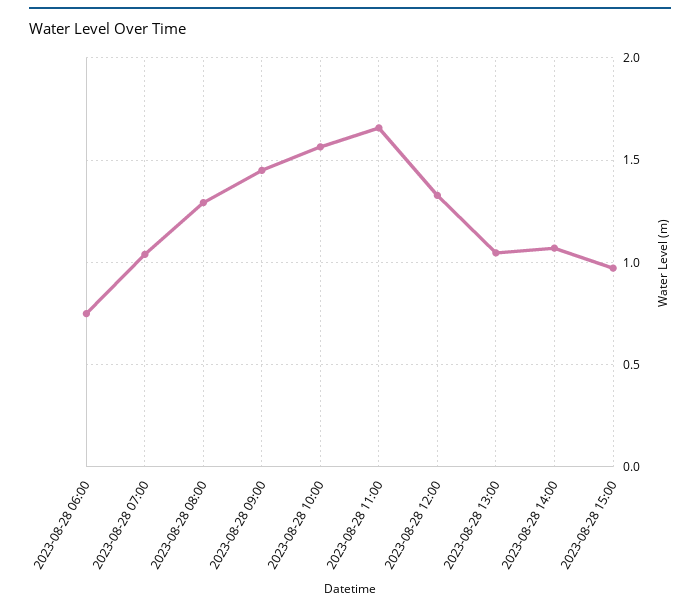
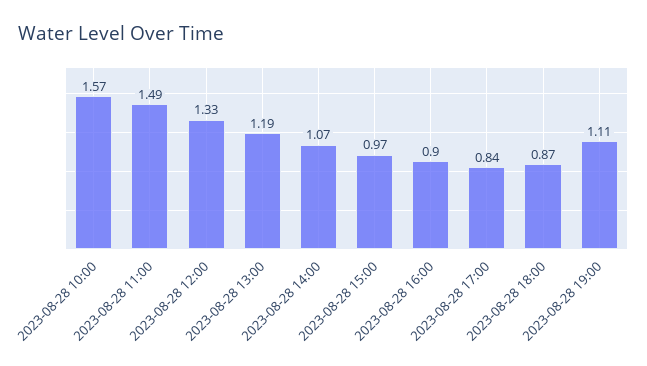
2023-08-28 06:00: 0.75 -> none
2023-08-28 07:00: 1.05 -> none
2023-08-28 08:00: 1.3 -> none
2023-08-28 09:00: 1.45 -> none
2023-08-28 11:00: 1.65 -> 1.49
2023-08-28 13:00: 1.05 -> 1.19
2023-08-28 16:00: none -> 0.9
2023-08-28 17:00: none -> 0.84
2023-08-28 18:00: none -> 0.87
2023-08-28 19:00: none -> 1.11

